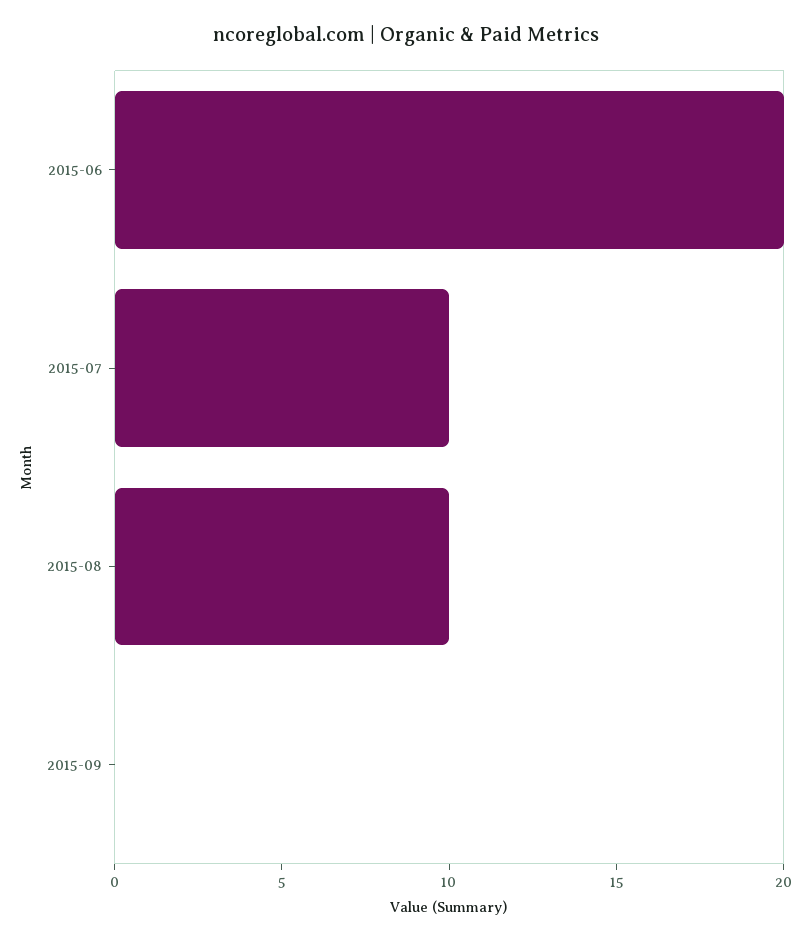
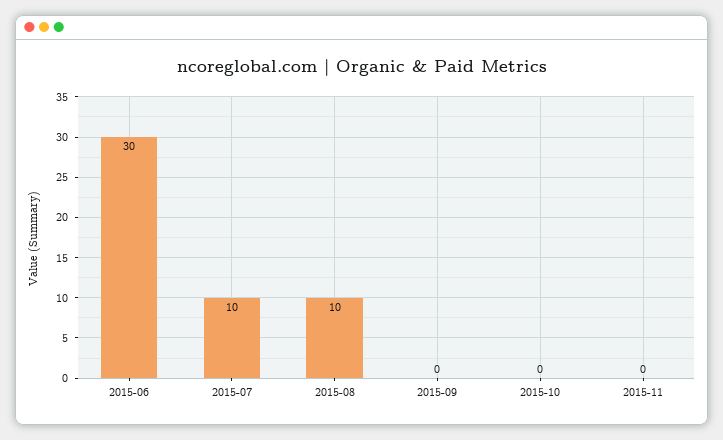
2015-06: 20 -> 30
2015-10: none -> 0
2015-11: none -> 0

